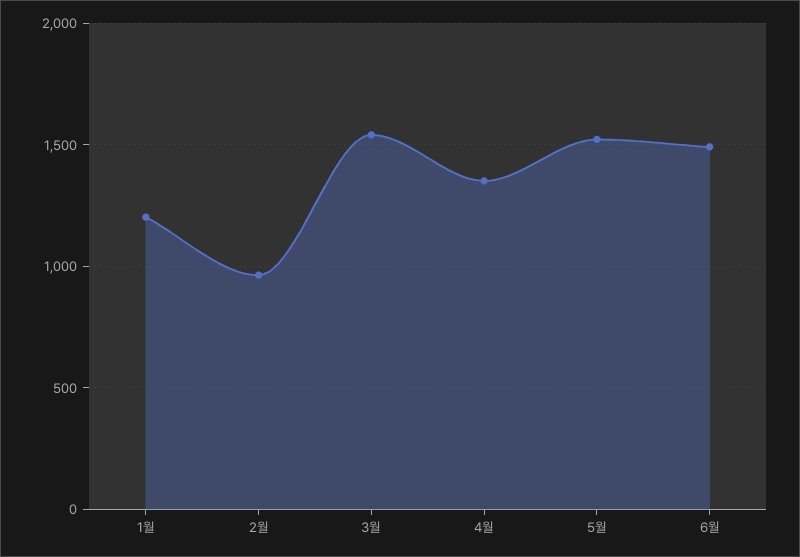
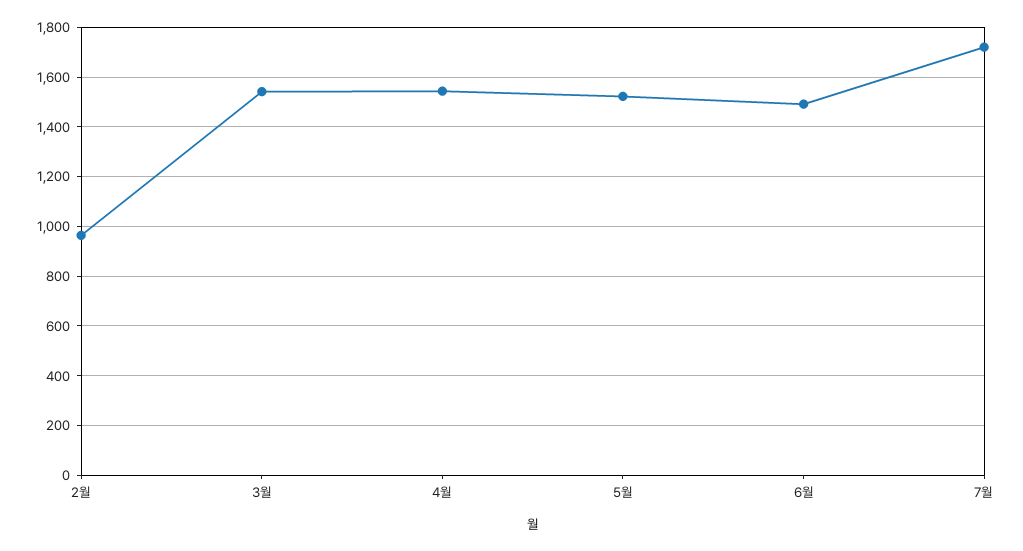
1월: 1200 -> none
4월: 1350 -> 1550
7월: none -> 1725

